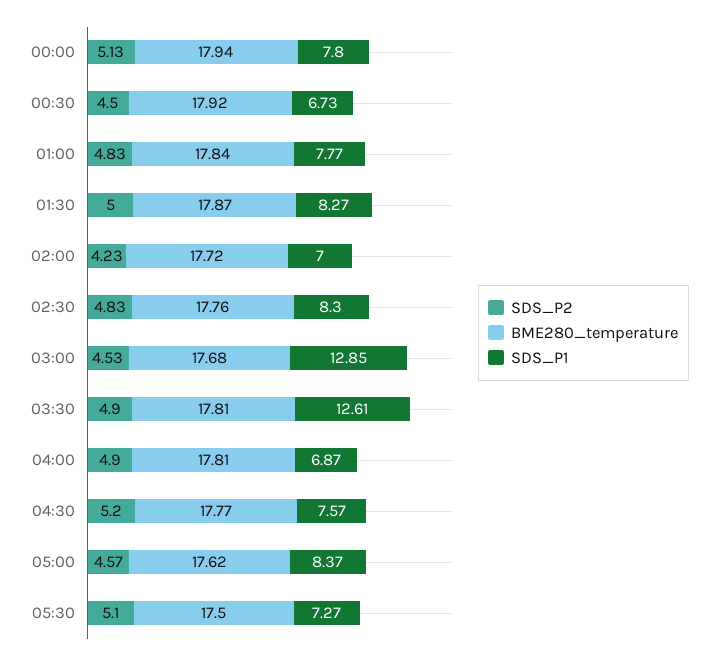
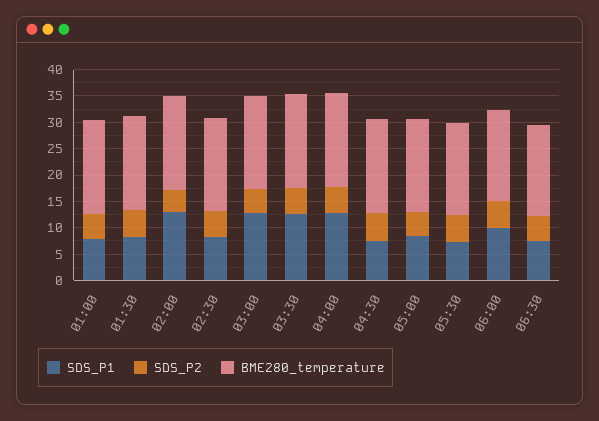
SDS_P2, 00:00: 5.13 -> none
BME280_temperature, 00:00: 17.94 -> none
SDS_P1, 00:00: 7.8 -> none
SDS_P2, 00:30: 4.5 -> none
BME280_temperature, 00:30: 17.92 -> none
SDS_P1, 00:30: 6.73 -> none
SDS_P1, 02:00: 7 -> 12.5
SDS_P1, 04:00: 6.87 -> 12.5
SDS_P1, 06:00: none -> 10
SDS_P2, 06:00: none -> 5
BME280_temperature, 06:00: none -> 17.5
SDS_P1, 06:30: none -> 7.5
SDS_P2, 06:30: none -> 5
BME280_temperature, 06:30: none -> 17.5

